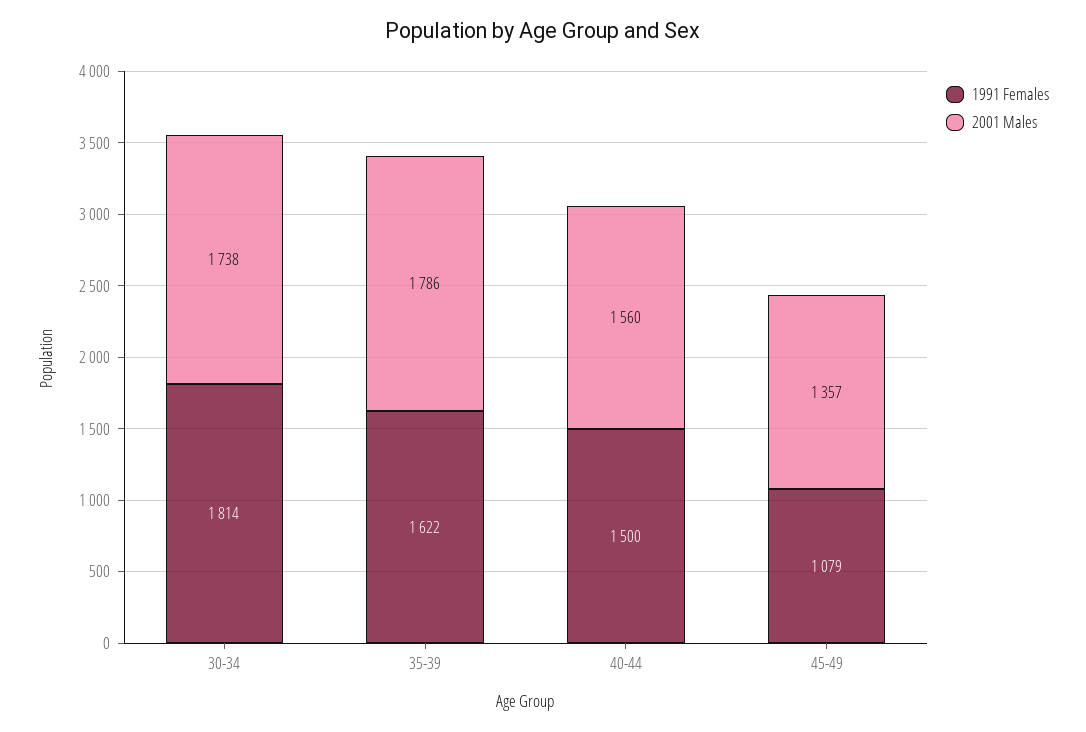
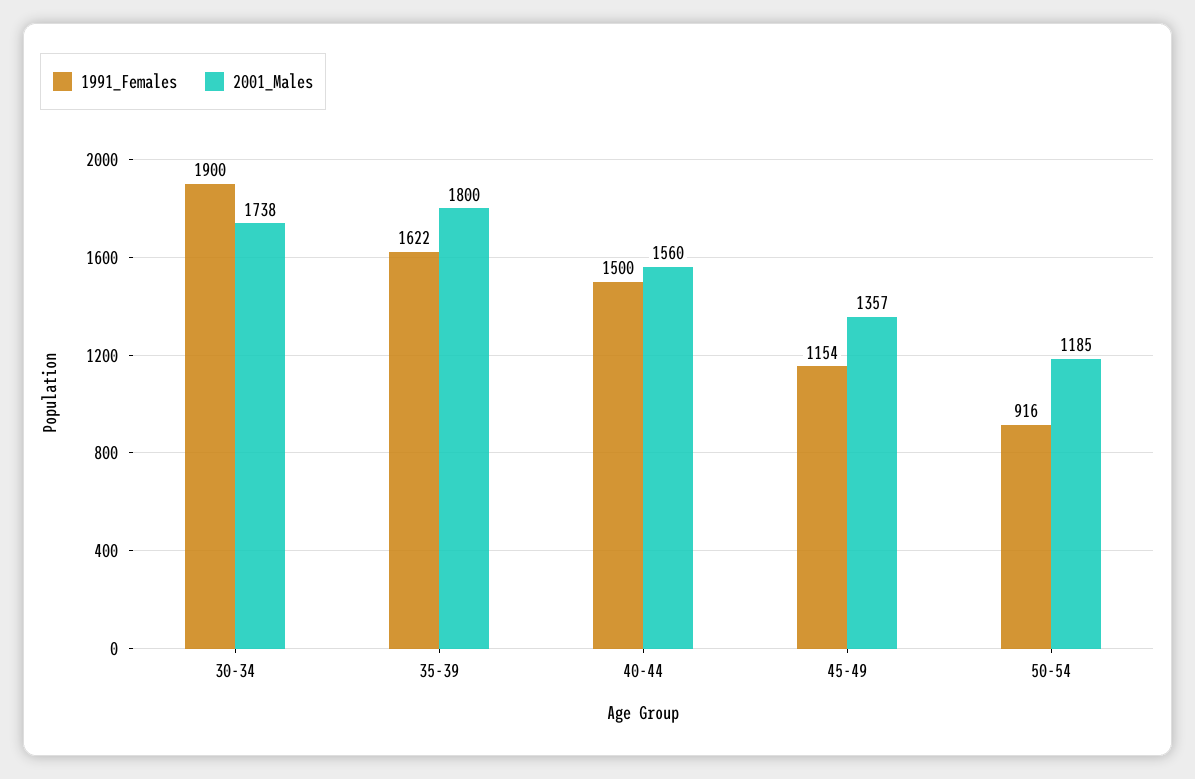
1991 Females, 30-34: 1814 -> 1900
2001 Males, 35-39: 1786 -> 1800
1991 Females, 45-49: 1079 -> 1154
1991 Females, 50-54: none -> 916
2001 Males, 50-54: none -> 1185

